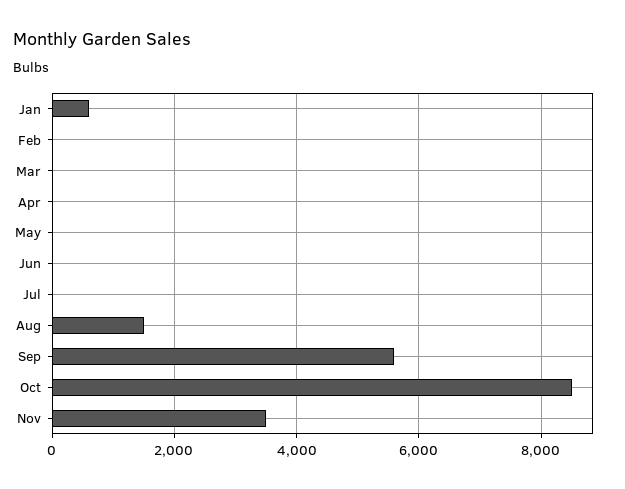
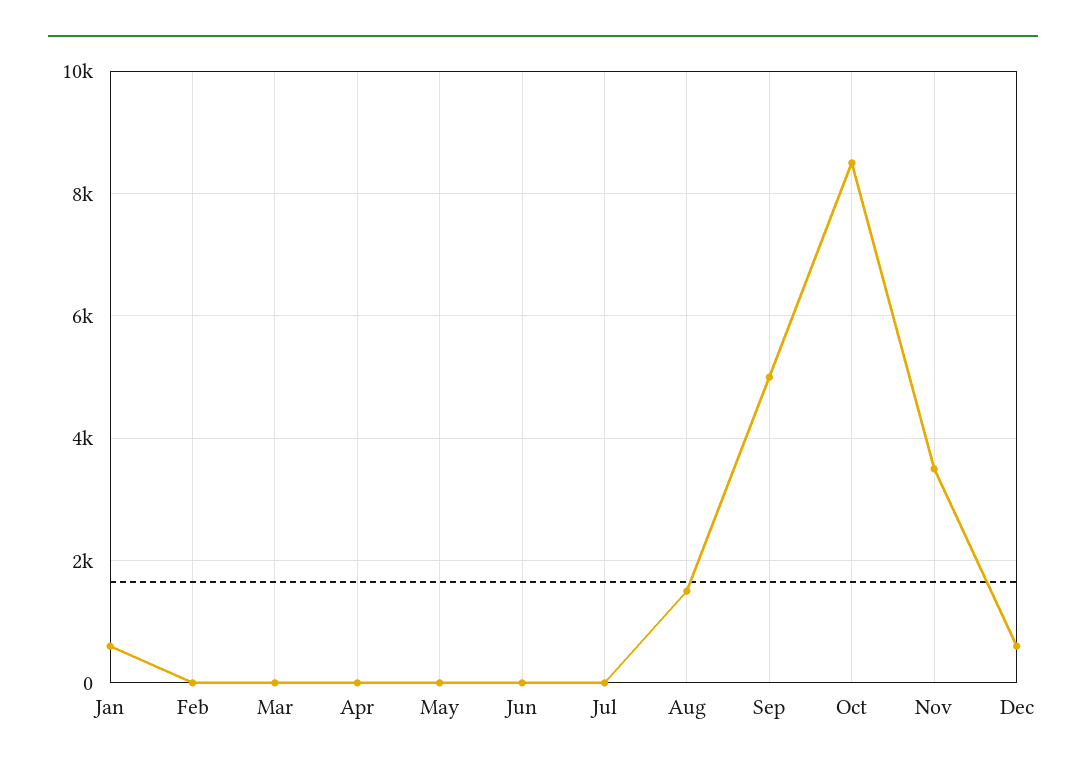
Sep: 5600 -> 5000
Dec: none -> 600

